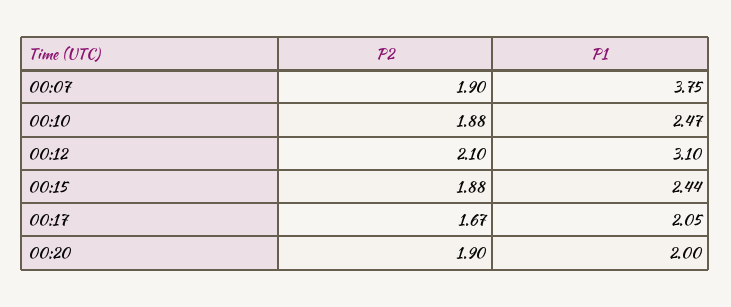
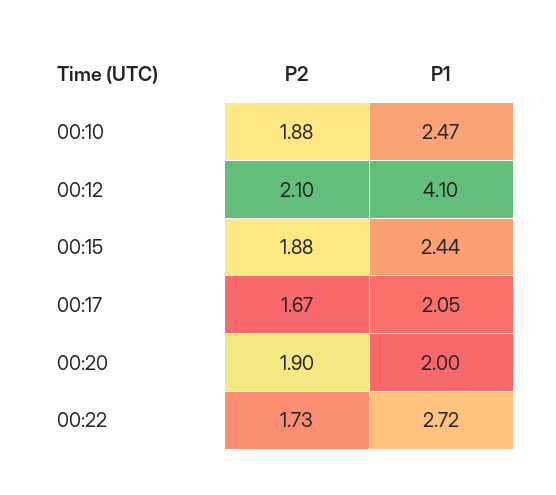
P2, 00:07: 1.9 -> none
P1, 00:07: 3.75 -> none
P1, 00:12: 3.1 -> 4.1
P2, 00:22: none -> 1.73
P1, 00:22: none -> 2.72

